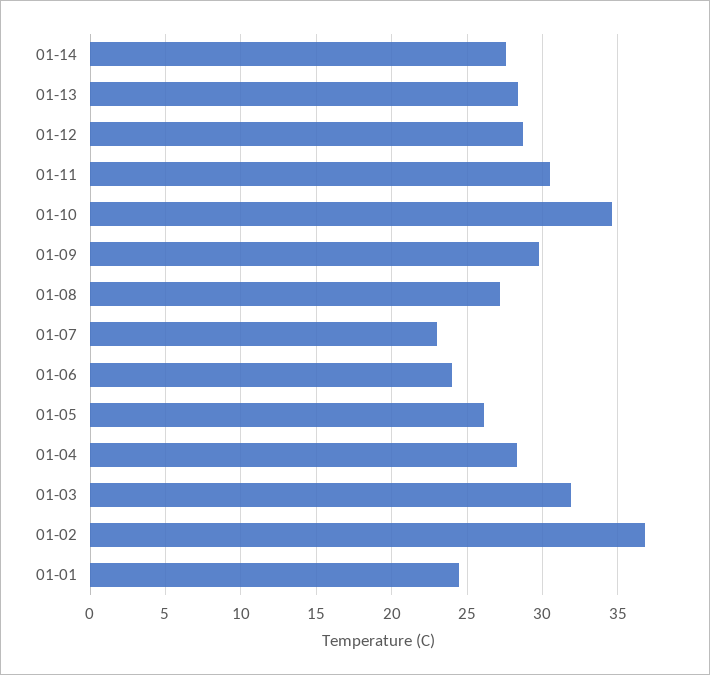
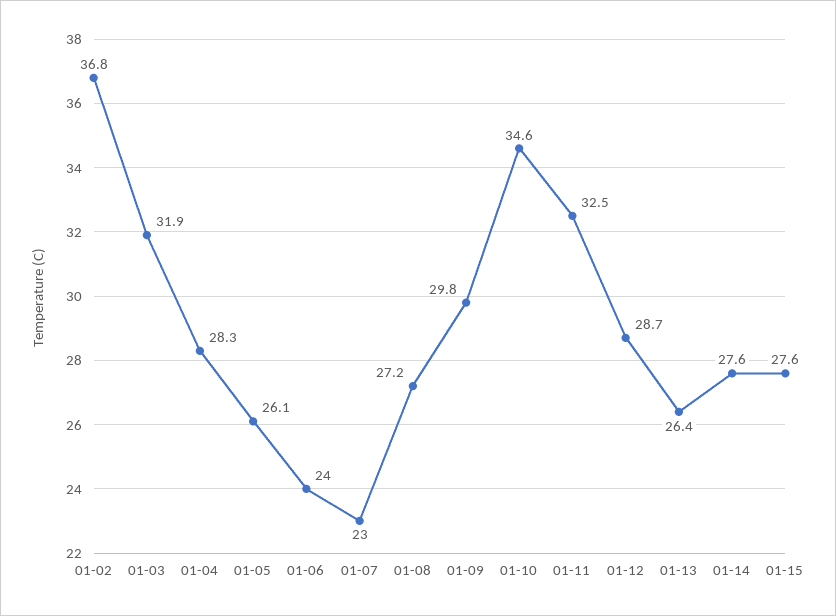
01-13: 28.5 -> 26.4
01-11: 30.5 -> 32.5
01-01: 24.5 -> none
01-15: none -> 27.6

